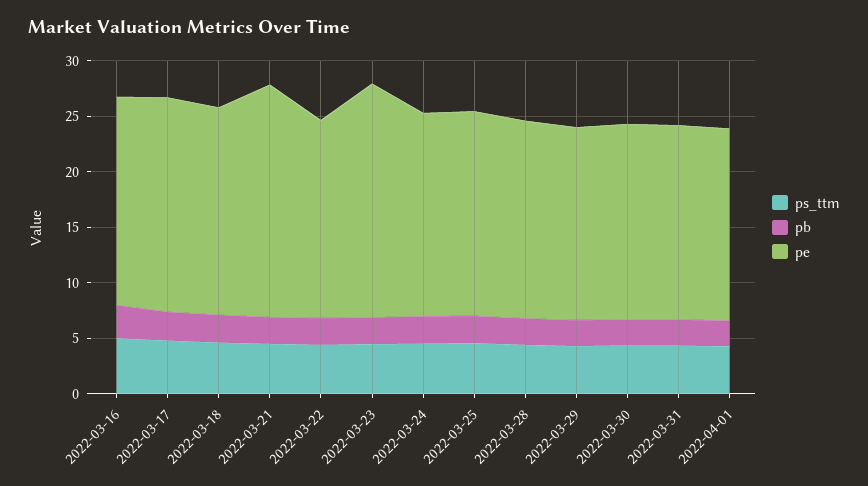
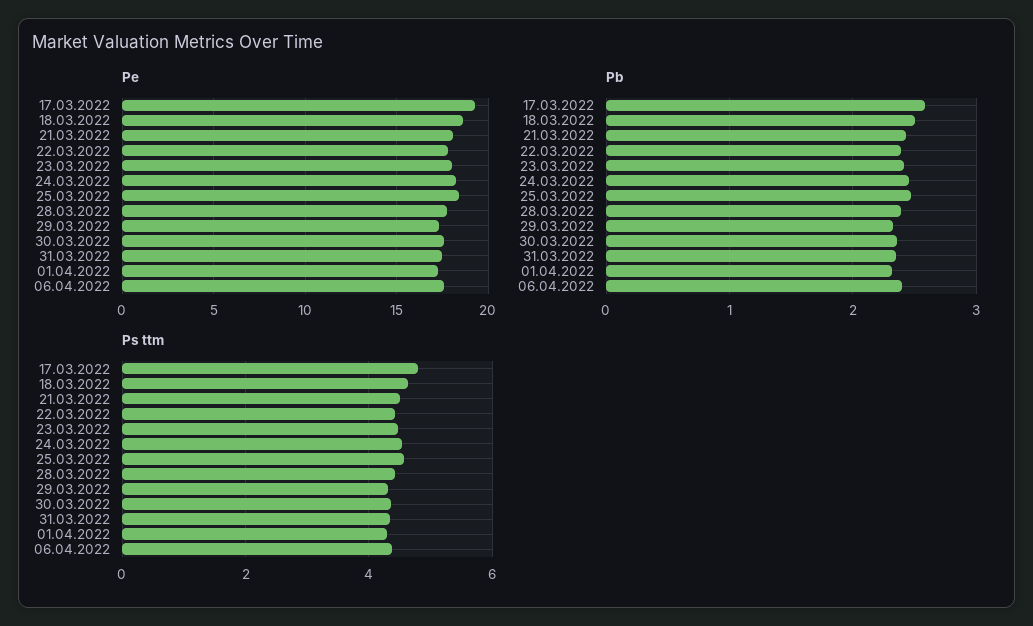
ps_ttm, 2022-03-16: 5 -> none
pb, 2022-03-16: 3 -> none
pe, 2022-03-16: 19 -> none
pe, 2022-03-21: 21 -> 18
pe, 2022-03-23: 21 -> 18
pe, 06.04.2022: none -> 17.5
pb, 06.04.2022: none -> 2.4
ps_ttm, 06.04.2022: none -> 4.4

